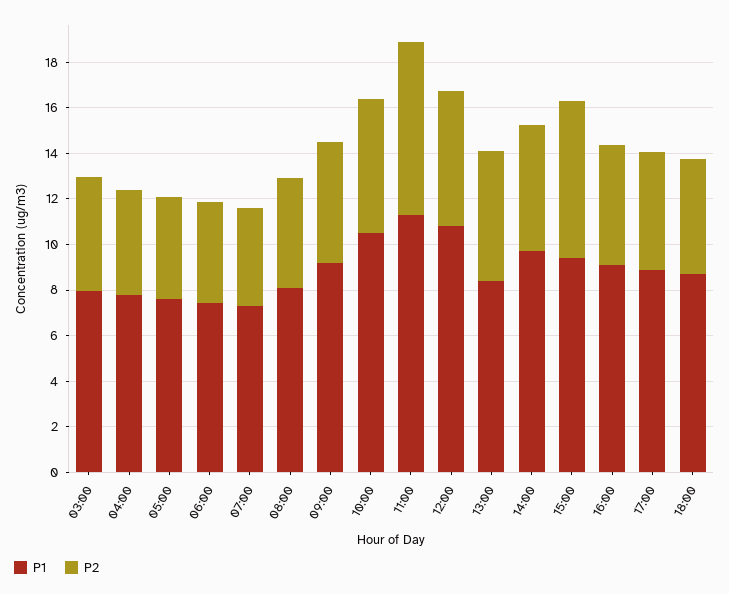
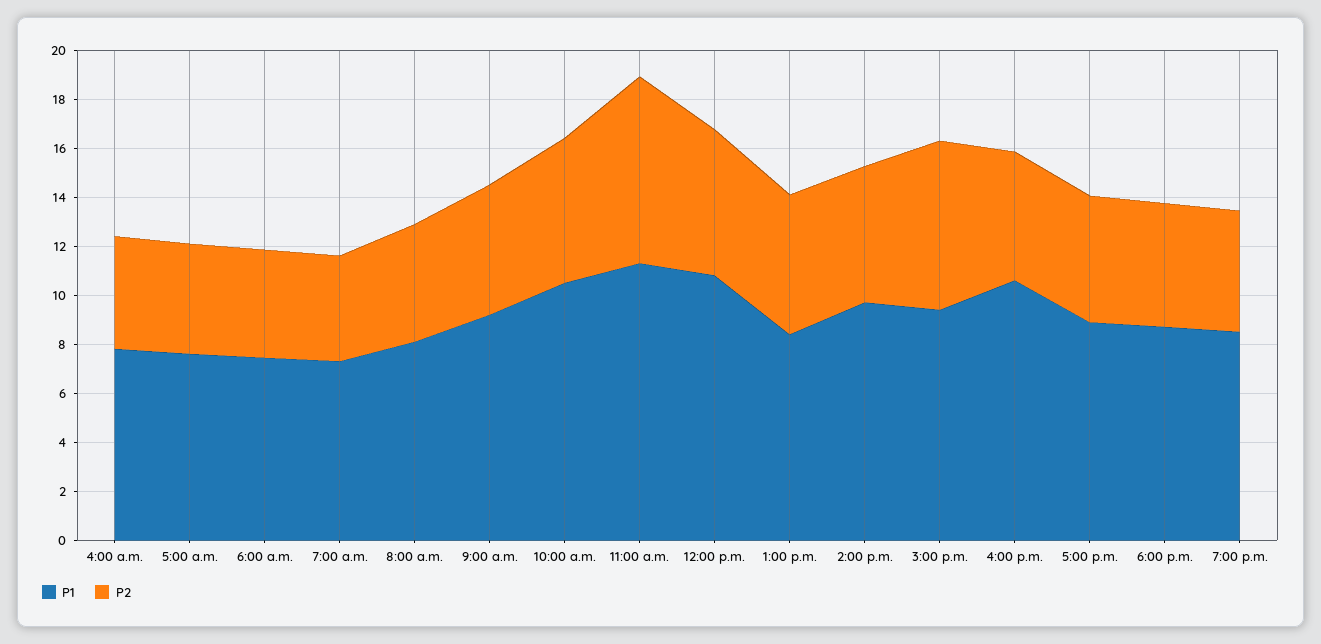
P1, 03:00: 8 -> none
P2, 03:00: 5 -> none
P1, 16:00: 9 -> 10.5
P1, 7:00 p.m.: none -> 8.5
P2, 7:00 p.m.: none -> 5

